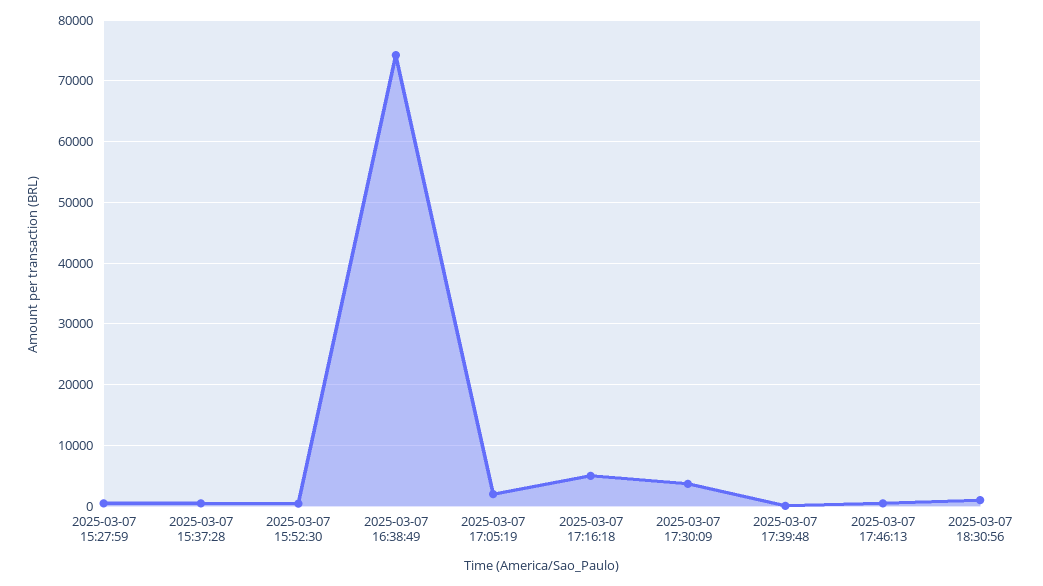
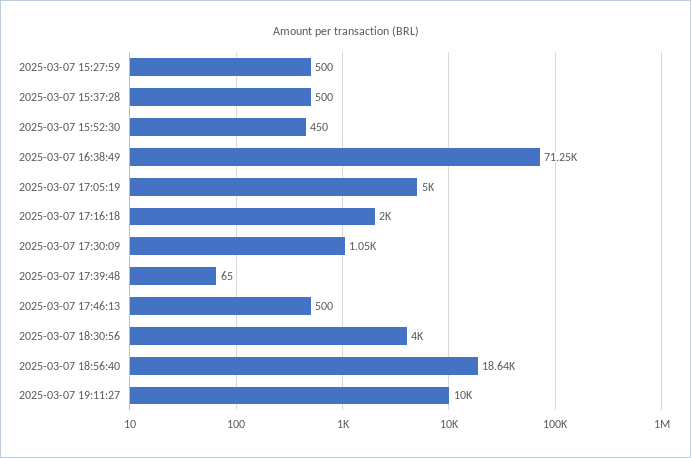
2025-03-07 16:38:49: 74000 -> 71250
2025-03-07 17:05:19: 2000 -> 5000
2025-03-07 17:16:18: 5000 -> 2000
2025-03-07 17:30:09: 4000 -> 1050
2025-03-07 18:30:56: 1000 -> 4000
2025-03-07 18:56:40: none -> 18640
2025-03-07 19:11:27: none -> 10000

